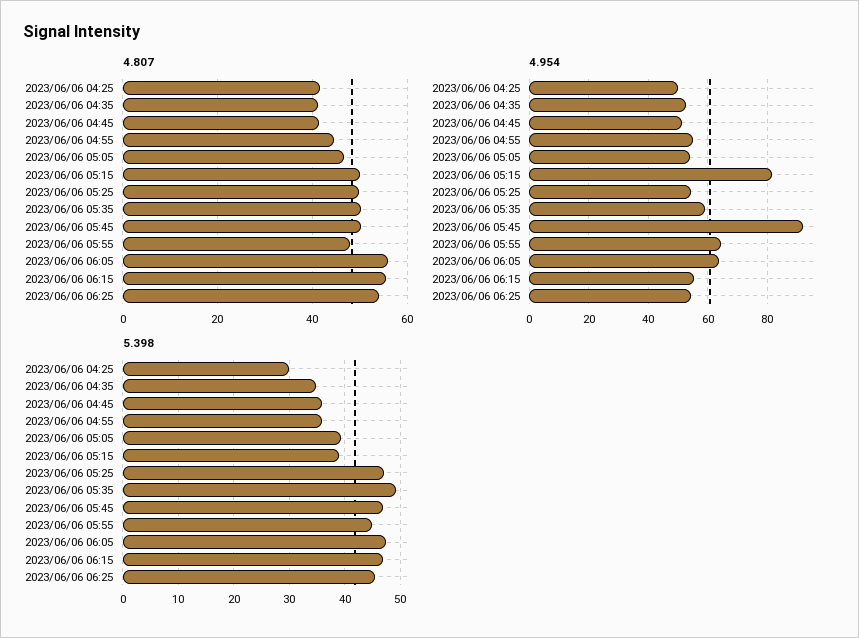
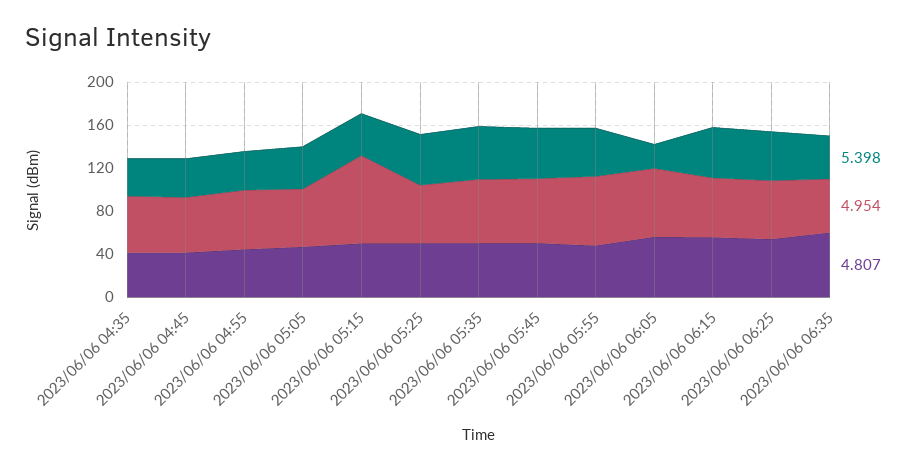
4.807, 2023/06/06 04:25: 42 -> none
4.954, 2023/06/06 04:25: 50 -> none
4.954, 2023/06/06 05:45: 92.5 -> 60
5.398, 2023/06/06 04:25: 30 -> none
5.398, 2023/06/06 06:05: 48 -> 20
5.398, 2023/06/06 06:35: none -> 40
4.954, 2023/06/06 06:35: none -> 50
4.807, 2023/06/06 06:35: none -> 60

